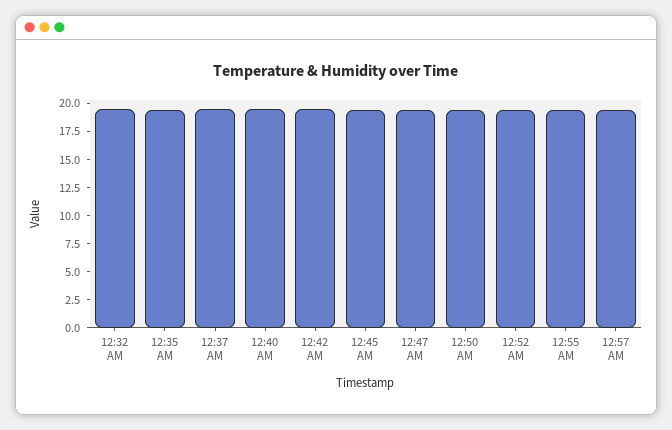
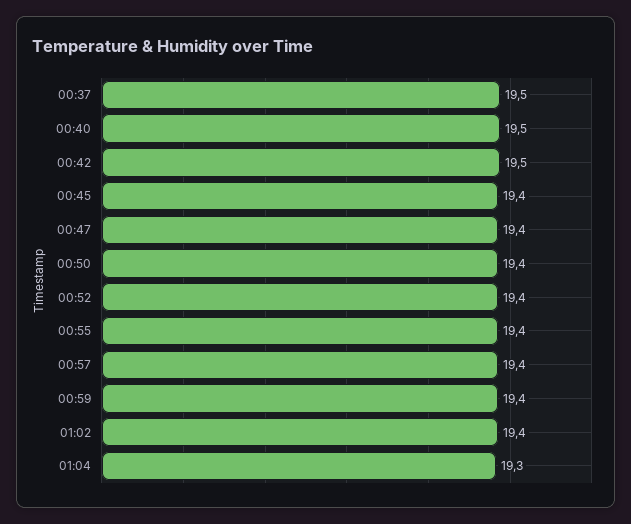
12:32 AM: 20 -> none
12:35 AM: 20 -> none
00:59: none -> 19.4
01:02: none -> 19.4
01:04: none -> 19.3

